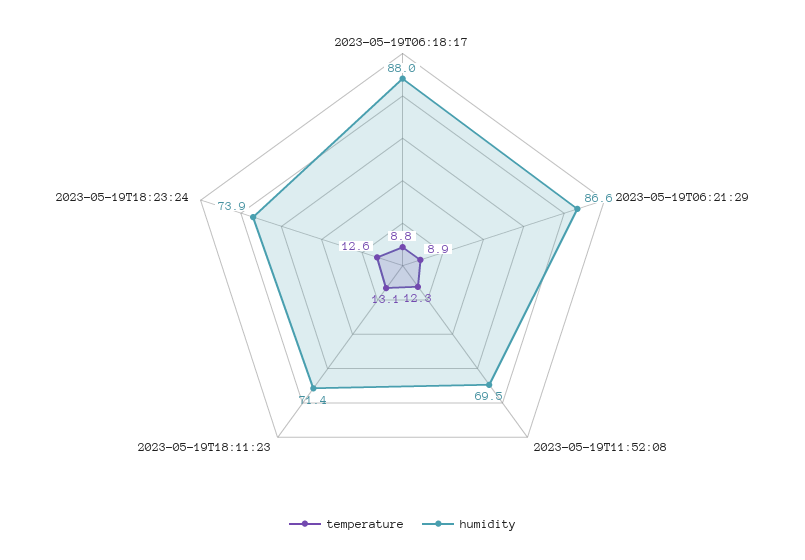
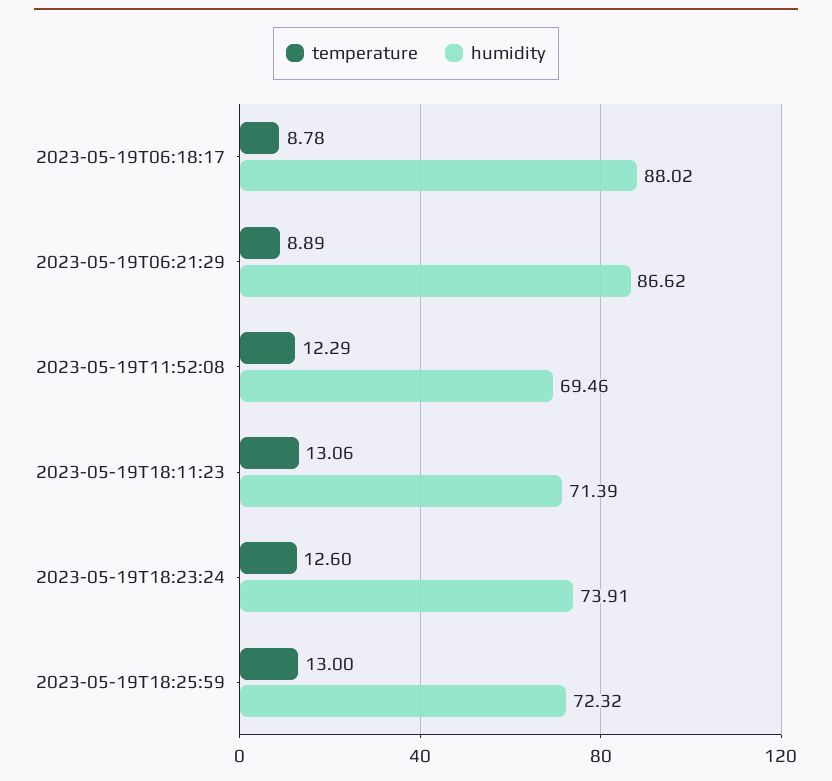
temperature, 2023-05-19T18:25:59: none -> 13
humidity, 2023-05-19T18:25:59: none -> 72.32

